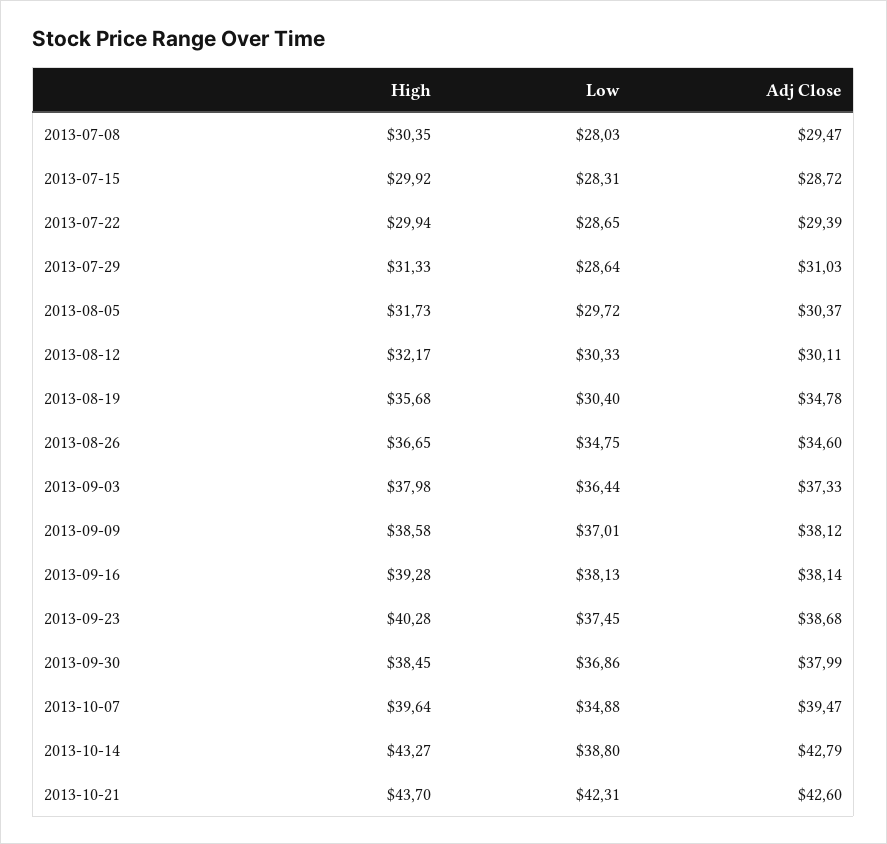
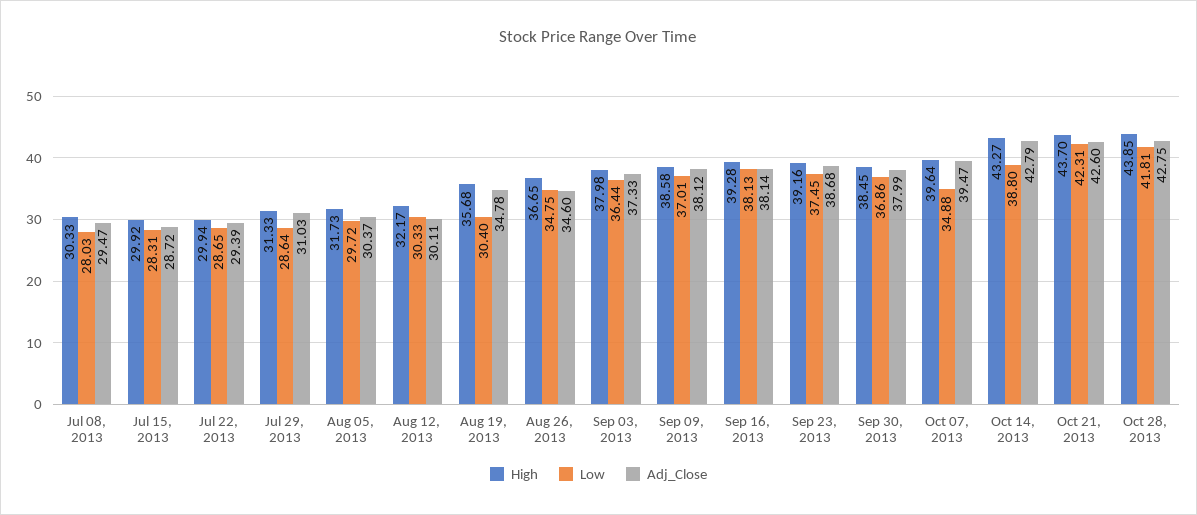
High, 2013-07-08: 30.35 -> 30.33
High, 2013-09-23: 40.28 -> 39.16
High, Oct 28, 2013: none -> 43.85
Low, Oct 28, 2013: none -> 41.81
Adj Close, Oct 28, 2013: none -> 42.75

